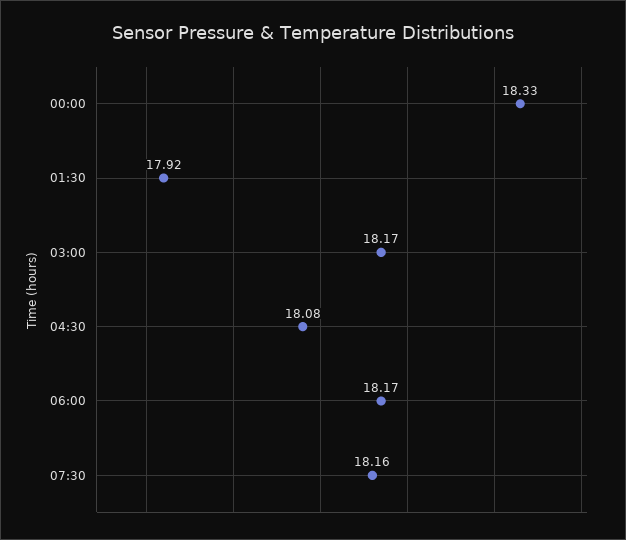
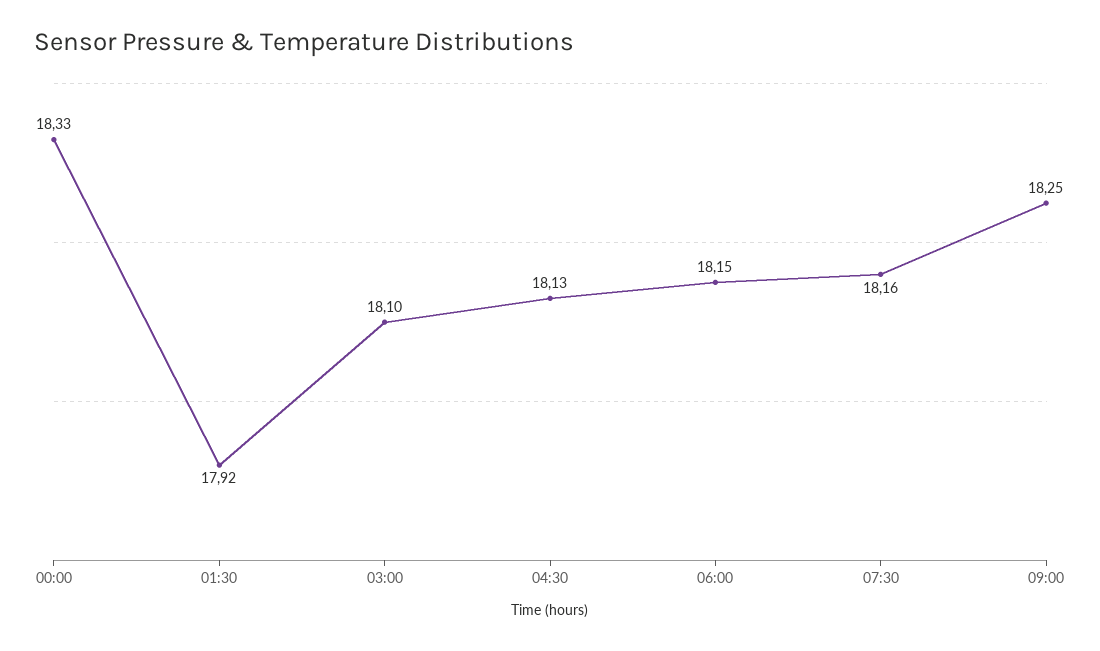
03:00: 18.17 -> 18.1
04:30: 18.08 -> 18.13
06:00: 18.17 -> 18.15
09:00: none -> 18.25

